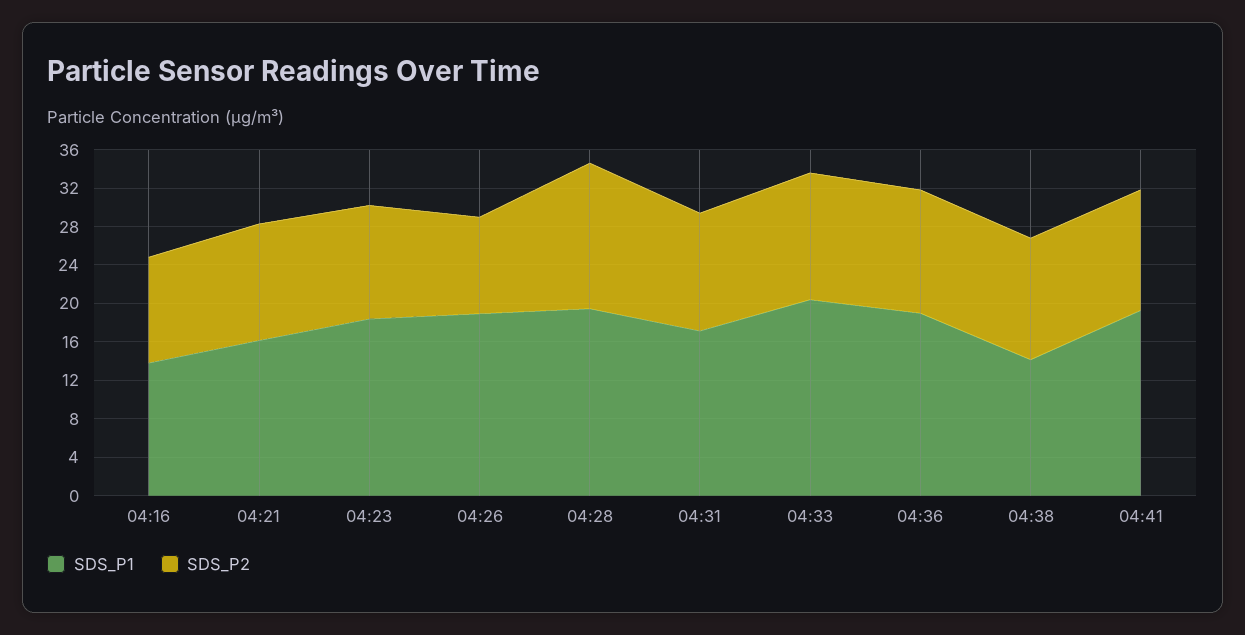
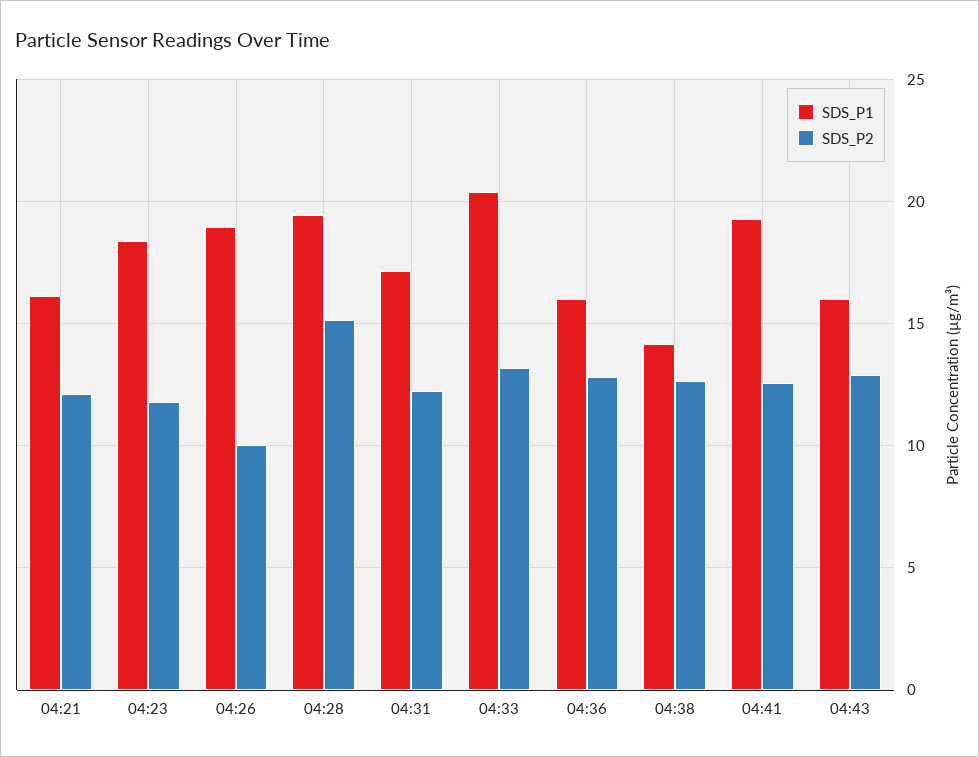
SDS_P1, 04:16: 14 -> none
SDS_P2, 04:16: 11 -> none
SDS_P1, 04:36: 19 -> 16
SDS_P1, 04:43: none -> 16
SDS_P2, 04:43: none -> 13

